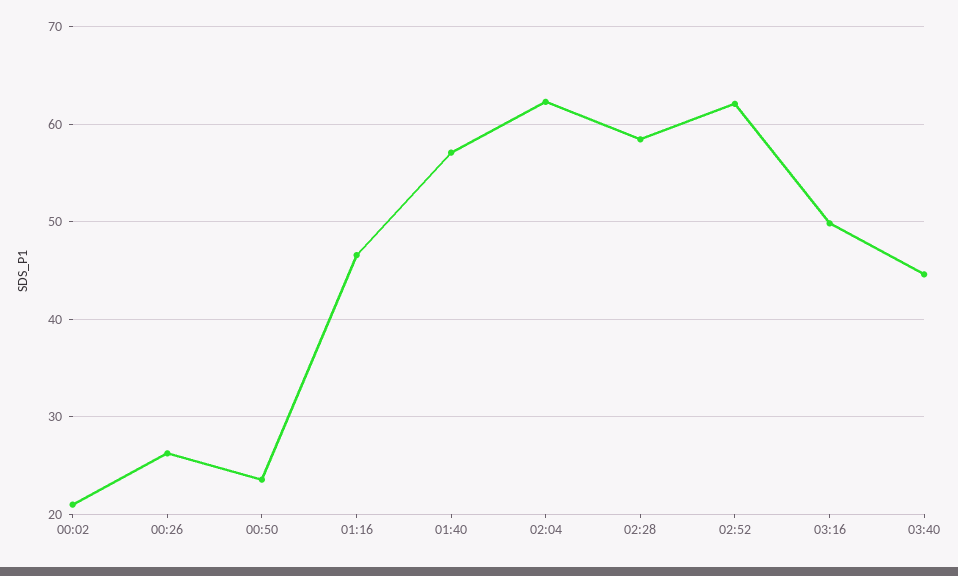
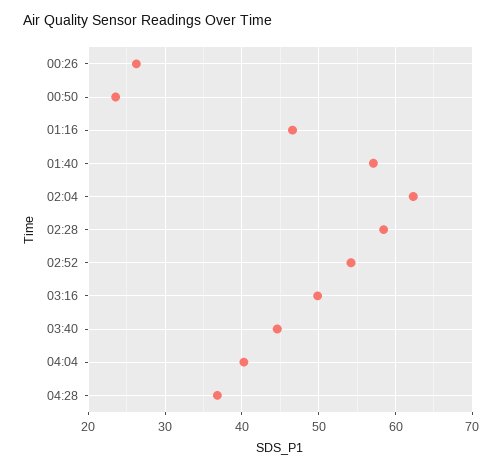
00:02: 21 -> none
02:52: 62 -> 54
04:04: none -> 40
04:28: none -> 37

